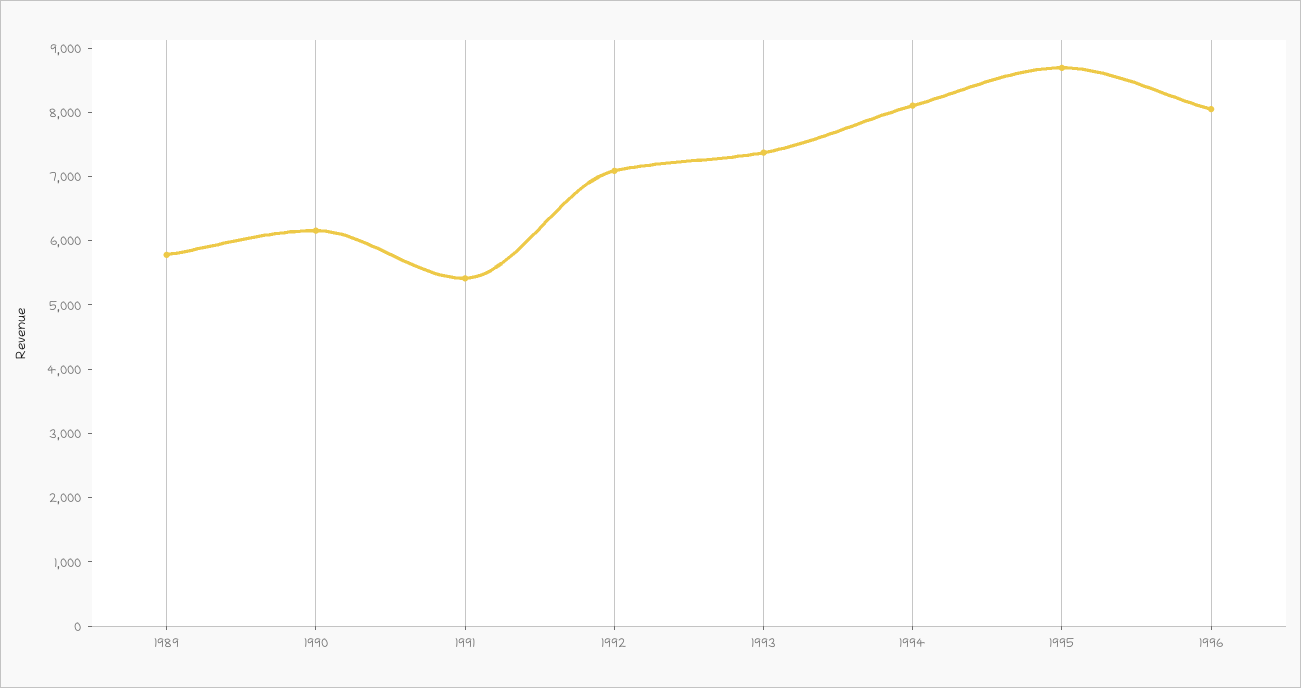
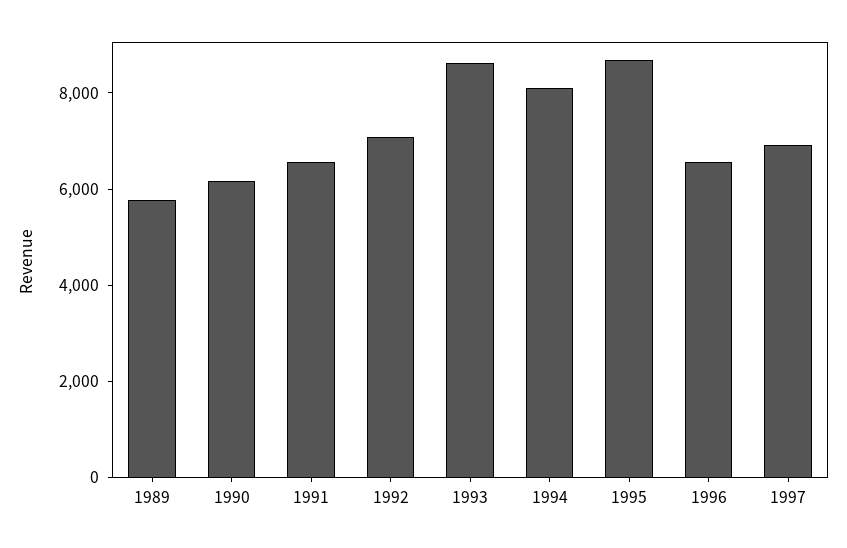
1991: 5400 -> 6500
1993: 7400 -> 8500
1996: 8000 -> 6500
1997: none -> 7000

